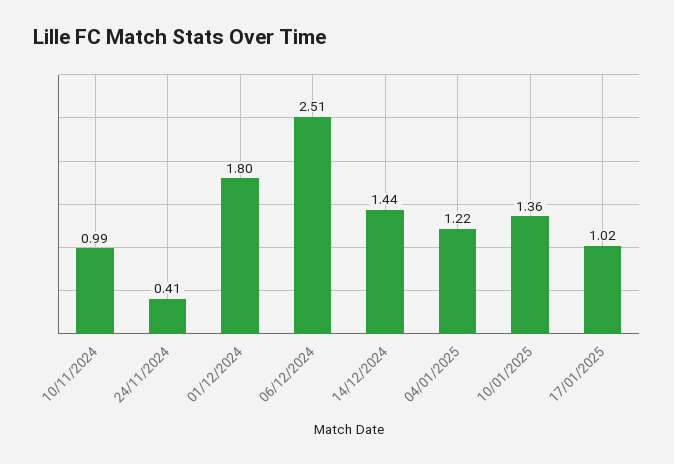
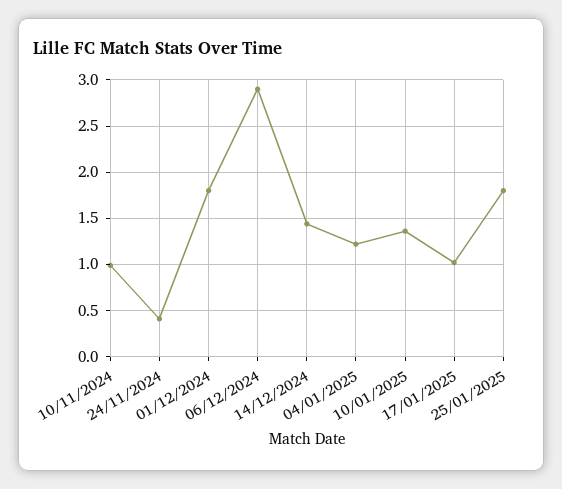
06/12/2024: 2.51 -> 2.9
25/01/2025: none -> 1.8

